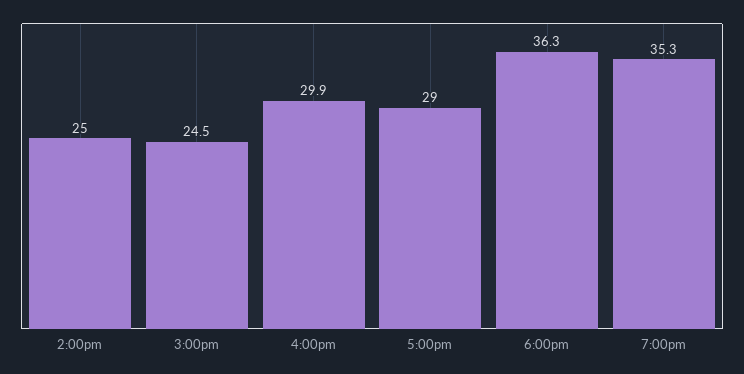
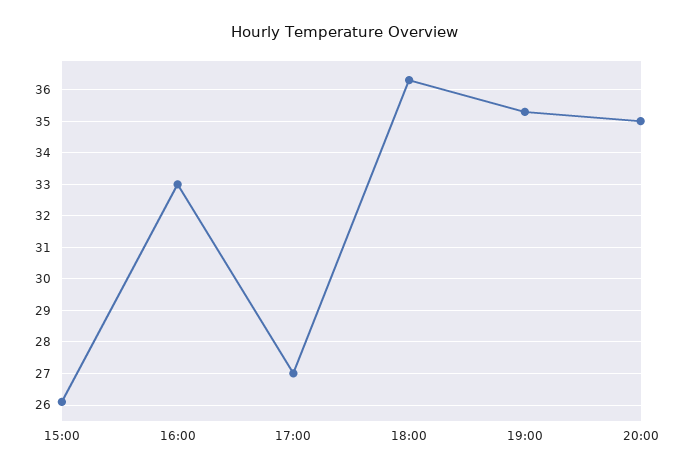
2:00pm: 25 -> none
3:00pm: 24.5 -> 26
4:00pm: 29.9 -> 33
5:00pm: 29 -> 27
20:00: none -> 35

